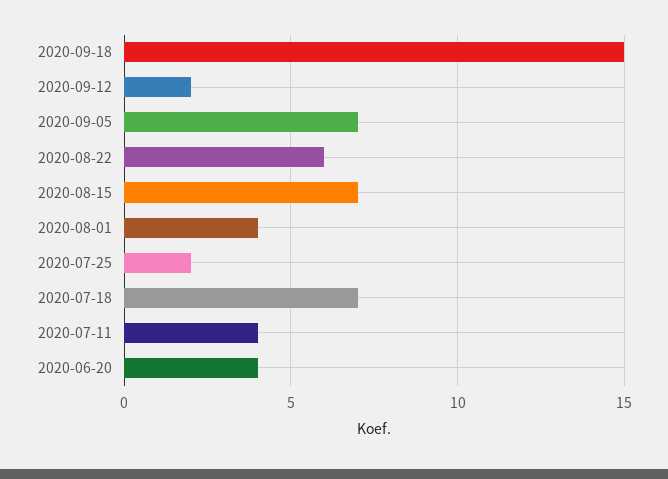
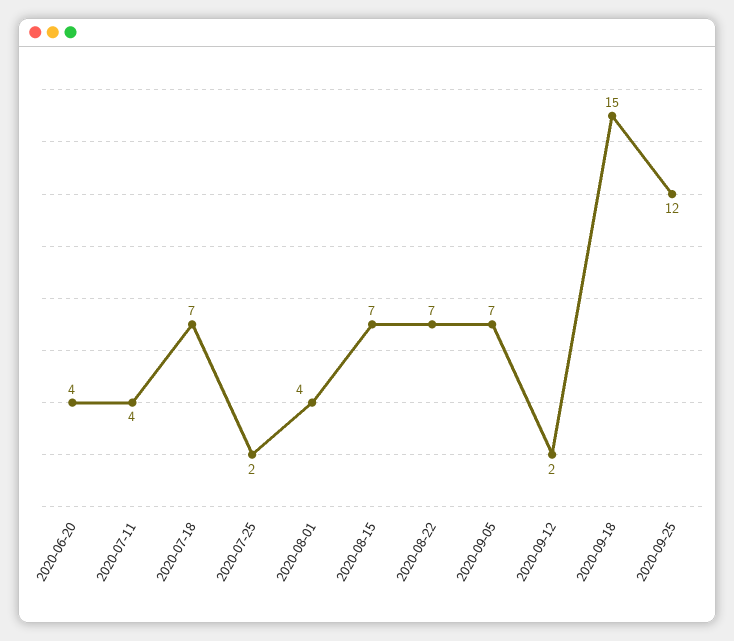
2020-08-22: 6 -> 7
2020-09-25: none -> 12

